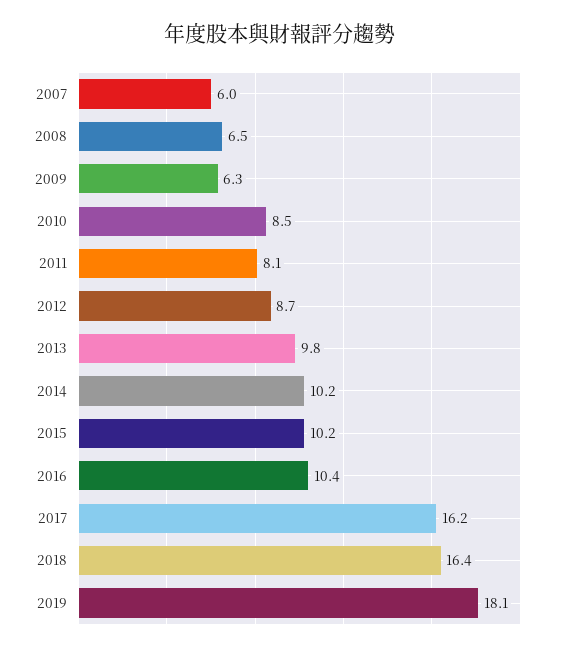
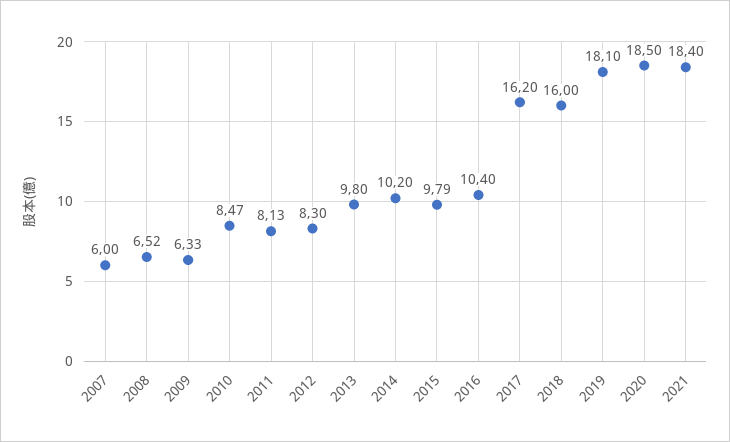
2012: 8.7 -> 8.3
2015: 10.2 -> 9.79
2018: 16.4 -> 16
2020: none -> 18.5
2021: none -> 18.4

